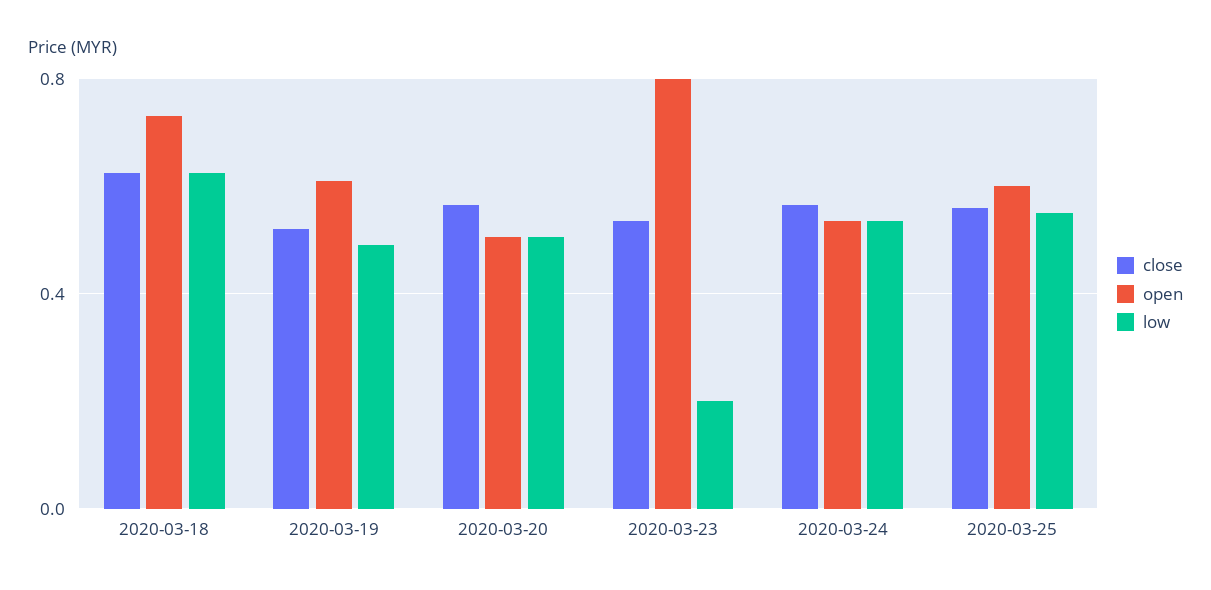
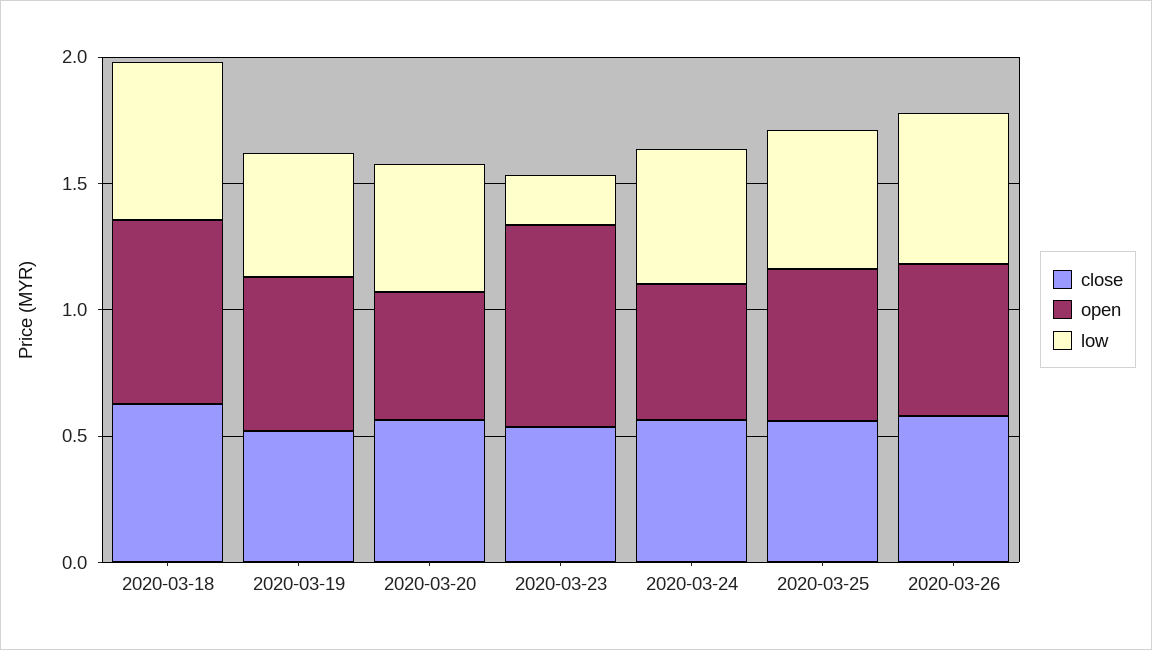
close, 2020-03-26: none -> 0.6
open, 2020-03-26: none -> 0.6
low, 2020-03-26: none -> 0.6

